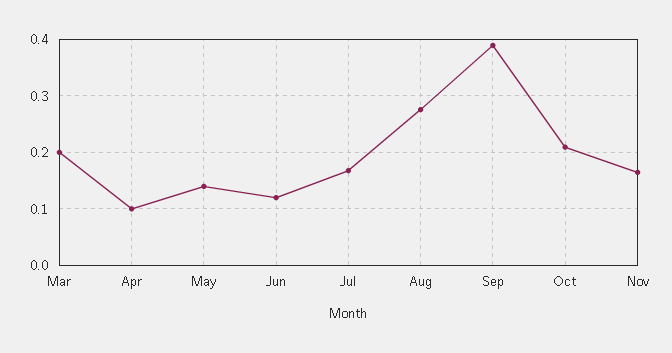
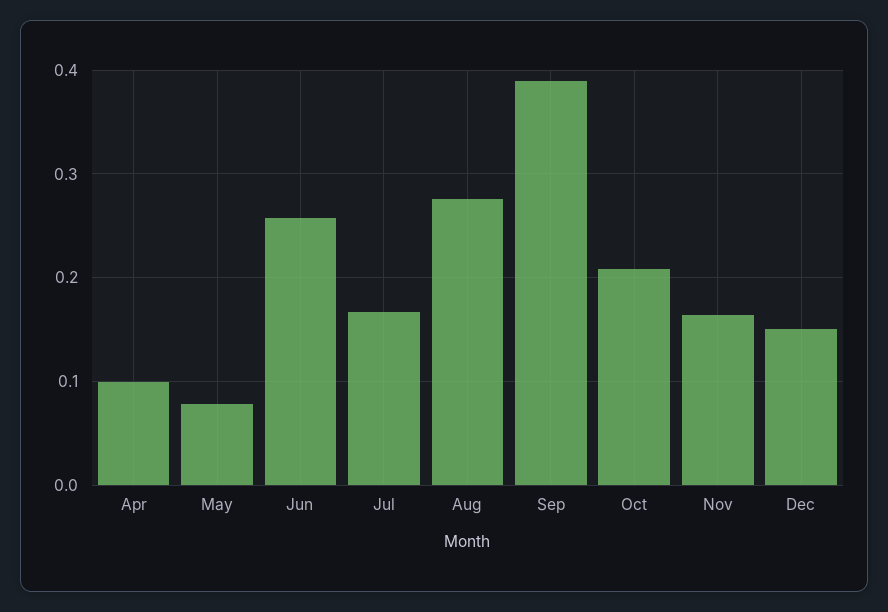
Mar: 0.2 -> none
May: 0.14 -> 0.08
Jun: 0.12 -> 0.26
Dec: none -> 0.15

